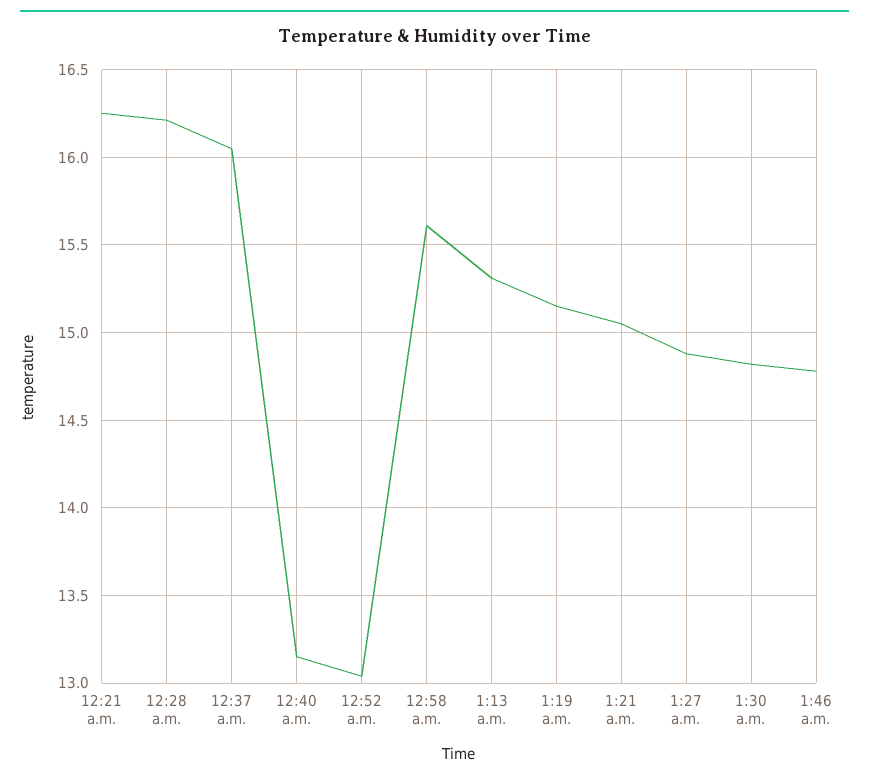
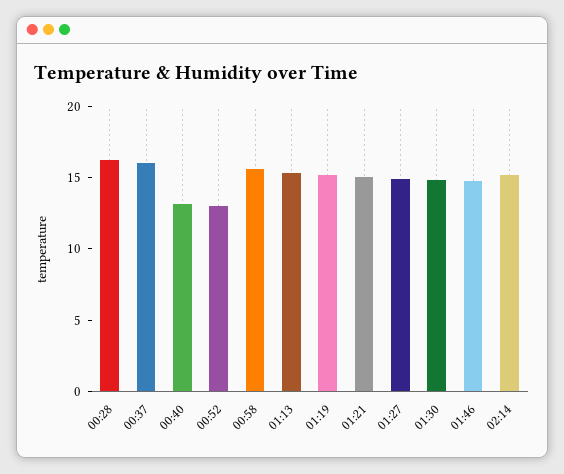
12:21 a.m.: 16.25 -> none
02:14: none -> 15

